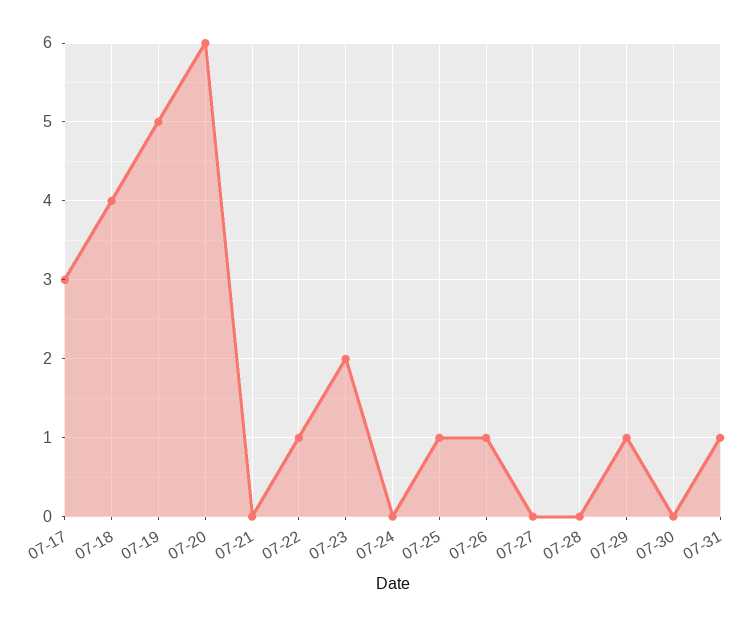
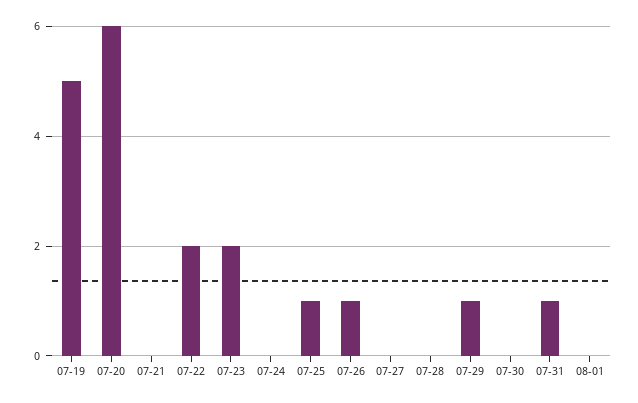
07-17: 3 -> none
07-18: 4 -> none
07-22: 1 -> 2
08-01: none -> 0

